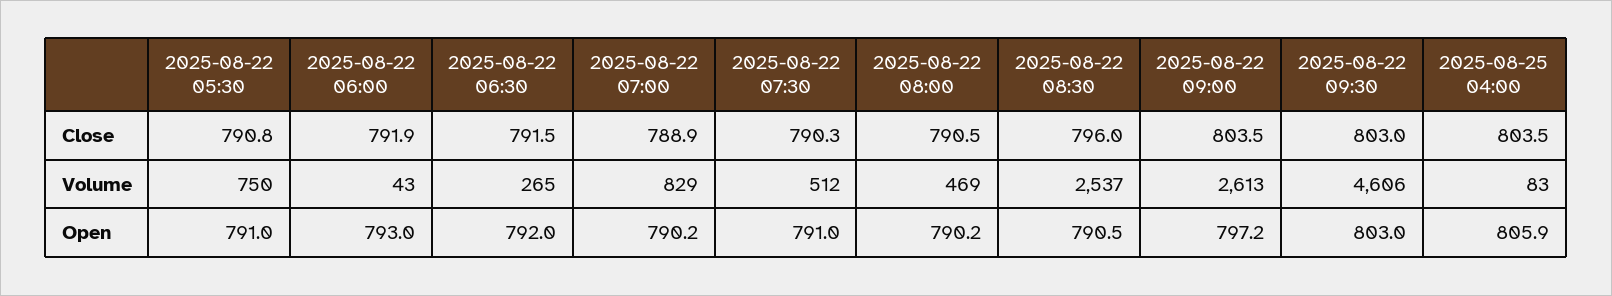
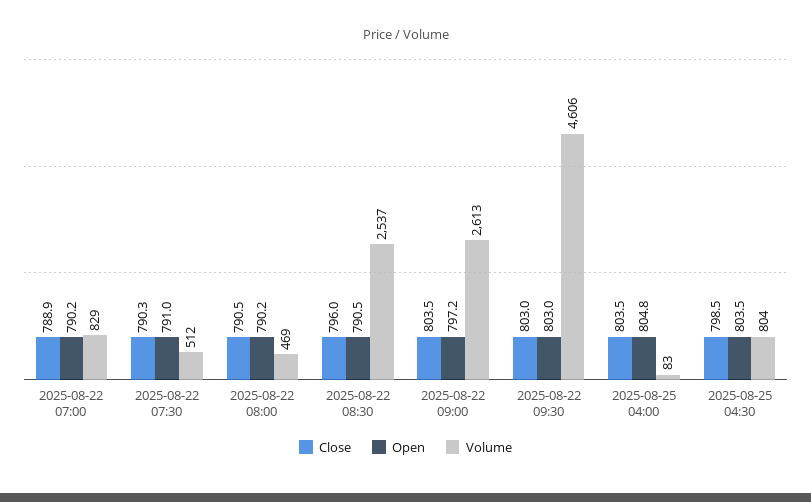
Close, 2025-08-22 05:30: 790.8 -> none
Close, 2025-08-22 06:00: 791.9 -> none
Close, 2025-08-22 06:30: 791.5 -> none
Volume, 2025-08-22 05:30: 750 -> none
Volume, 2025-08-22 06:00: 43 -> none
Volume, 2025-08-22 06:30: 265 -> none
Open, 2025-08-22 05:30: 791 -> none
Open, 2025-08-22 06:00: 793 -> none
Open, 2025-08-22 06:30: 792 -> none
Open, 2025-08-25 04:00: 805.9 -> 804.8
Close, 2025-08-25 04:30: none -> 798.5
Open, 2025-08-25 04:30: none -> 803.5
Volume, 2025-08-25 04:30: none -> 804

